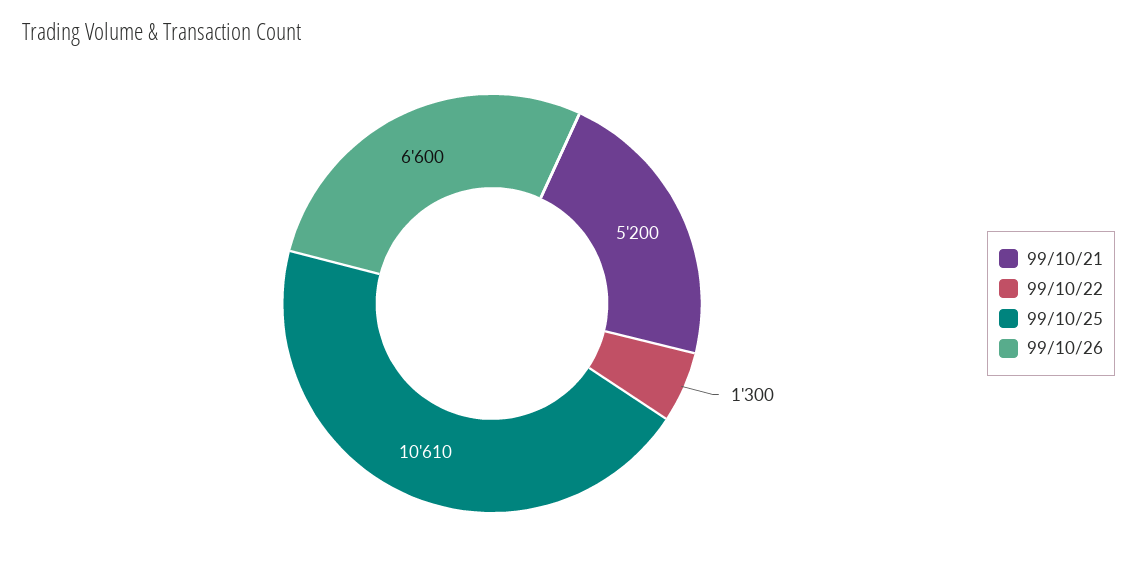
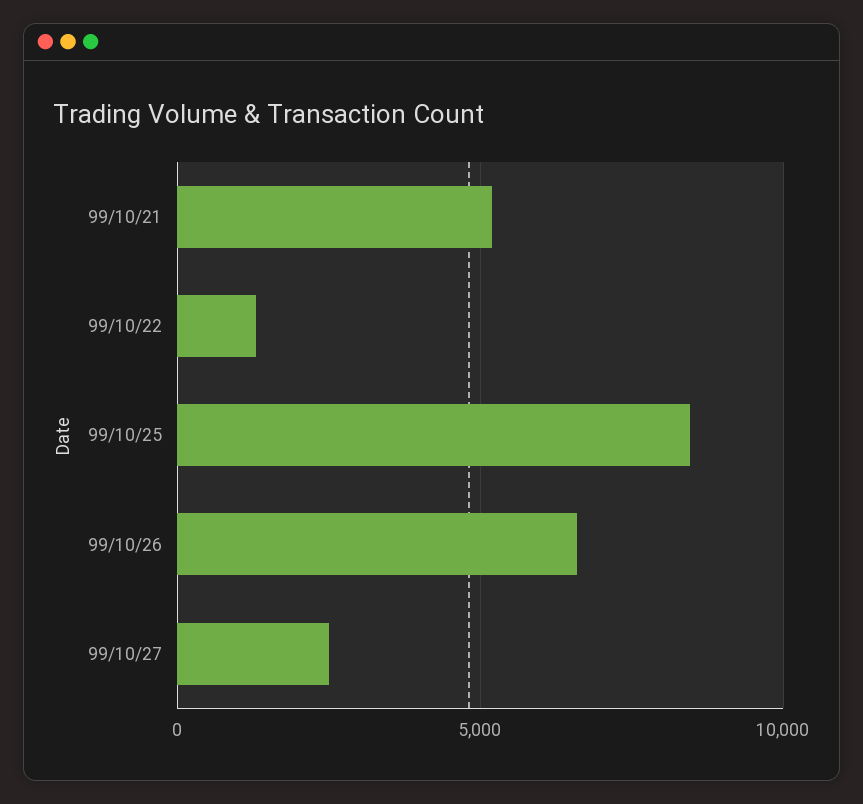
99/10/25: 10610 -> 8500
99/10/27: none -> 2500

